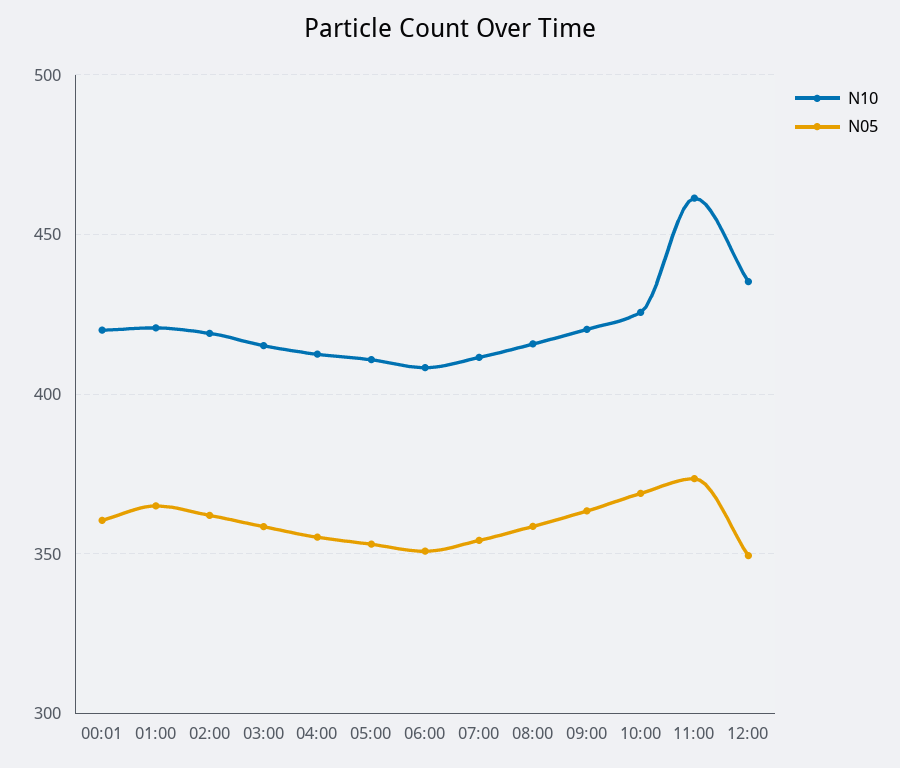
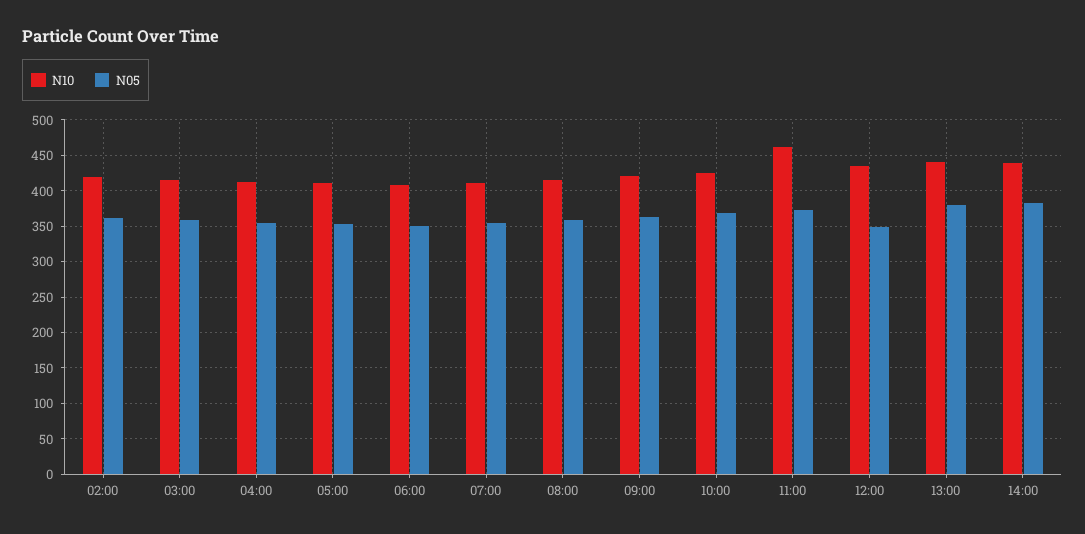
N10, 00:01: 420 -> none
N05, 00:01: 360 -> none
N10, 01:00: 420 -> none
N05, 01:00: 365 -> none
N10, 13:00: none -> 440
N05, 13:00: none -> 380
N10, 14:00: none -> 440
N05, 14:00: none -> 380

